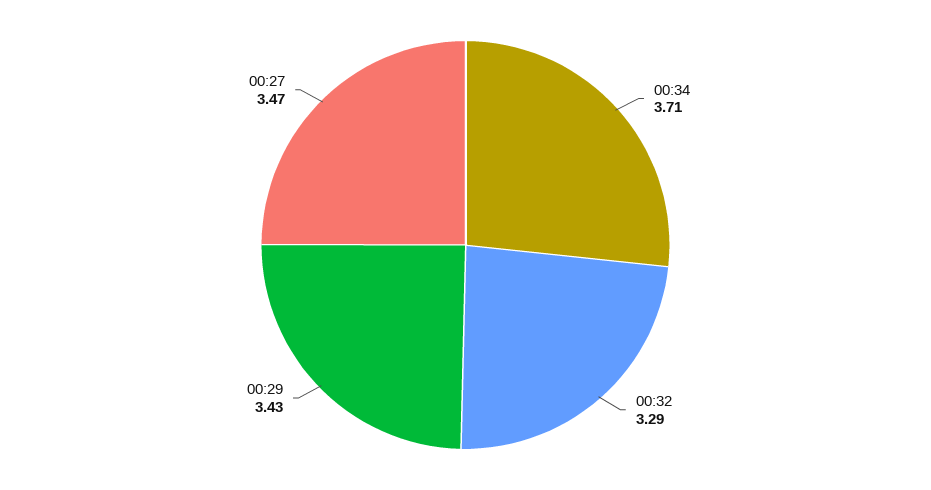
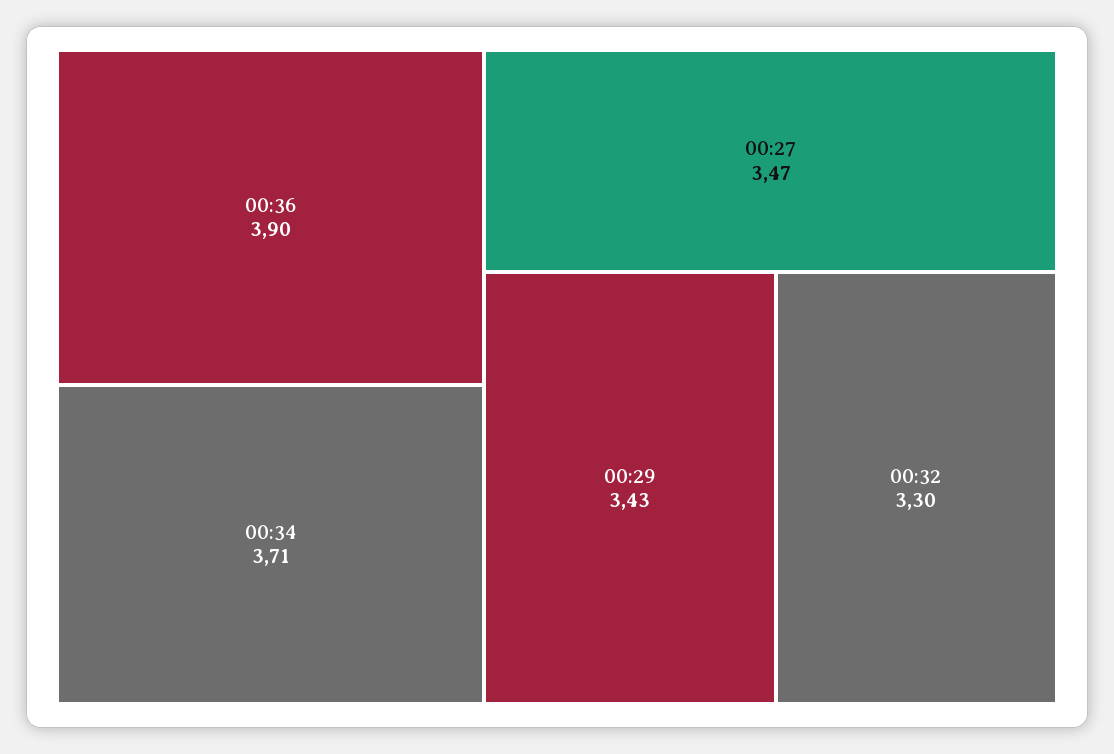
00:32: 3.29 -> 3.3
00:36: none -> 3.9

